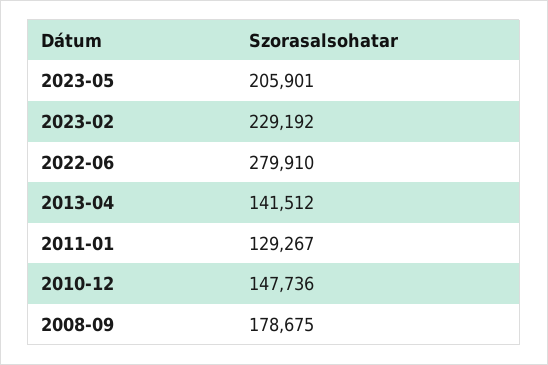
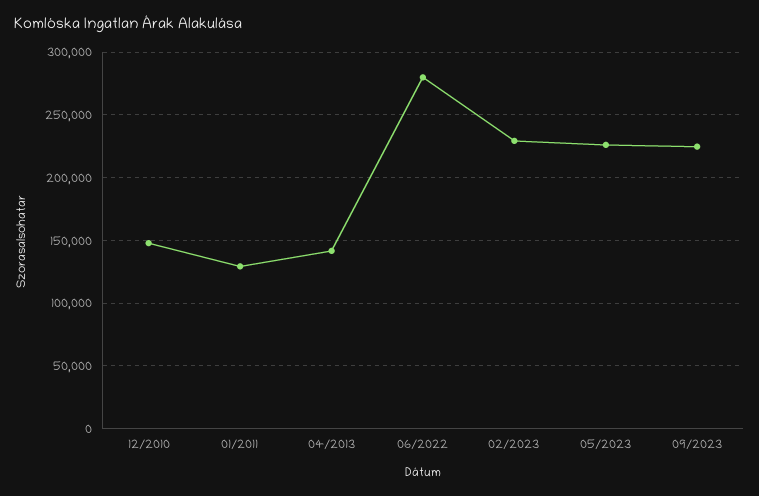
2023-05: 205901 -> 225000
2008-09: 178675 -> none
09/2023: none -> 225000

